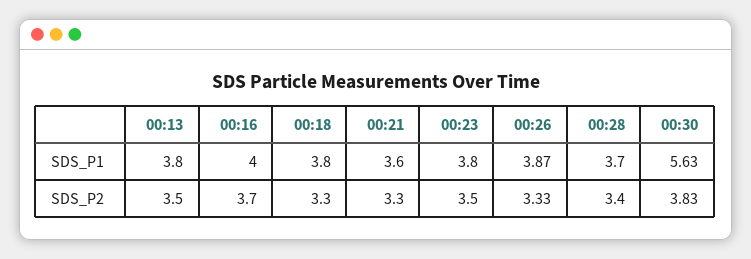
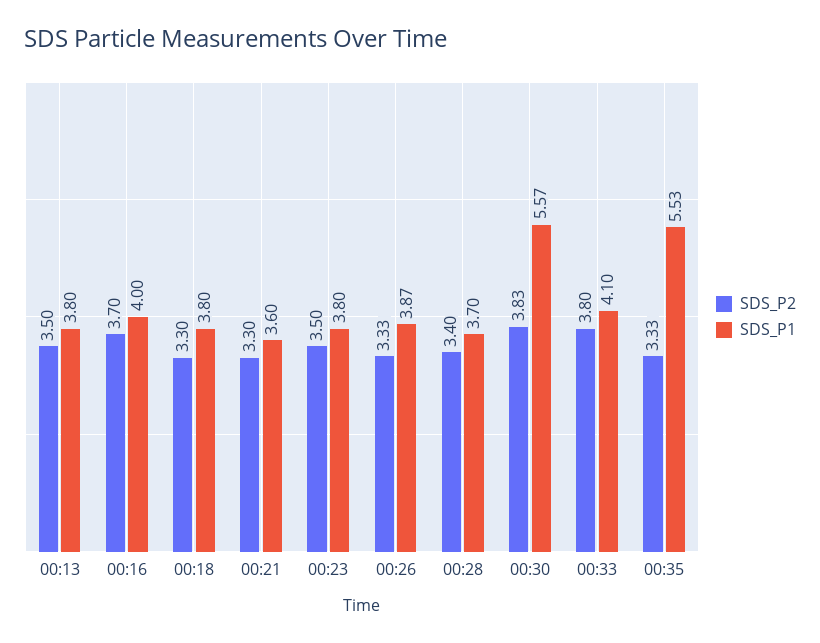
SDS_P1, 00:30: 5.63 -> 5.57
SDS_P2, 00:33: none -> 3.8
SDS_P1, 00:33: none -> 4.1
SDS_P2, 00:35: none -> 3.33
SDS_P1, 00:35: none -> 5.53

